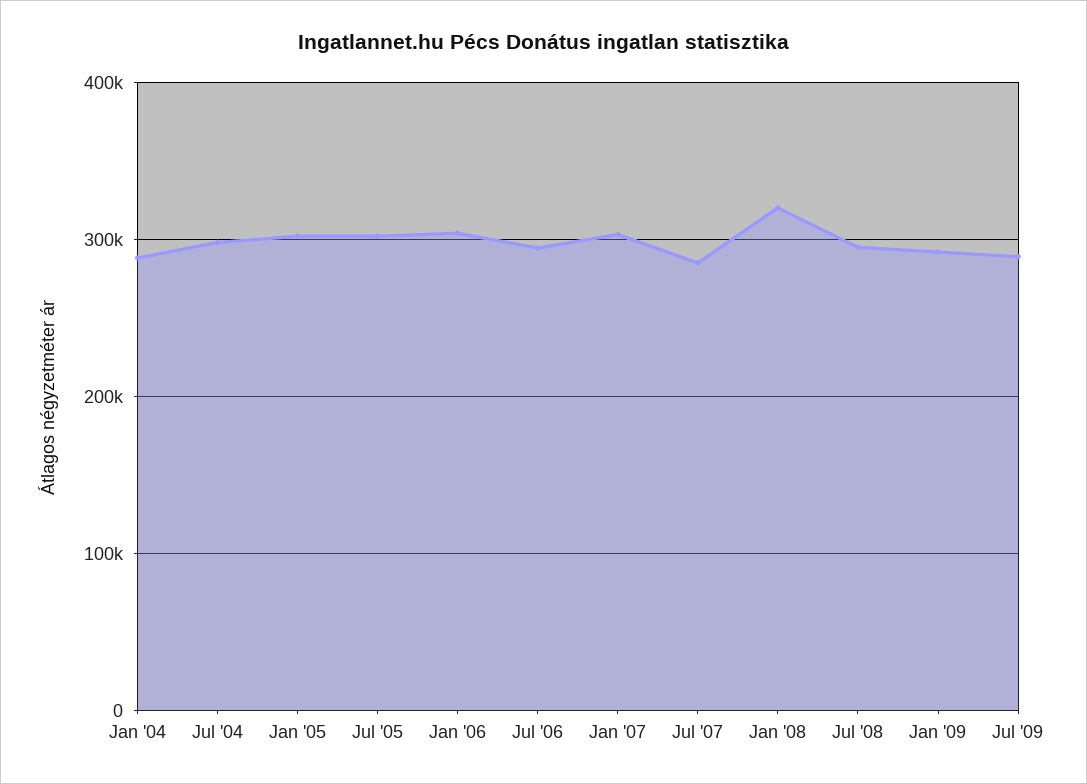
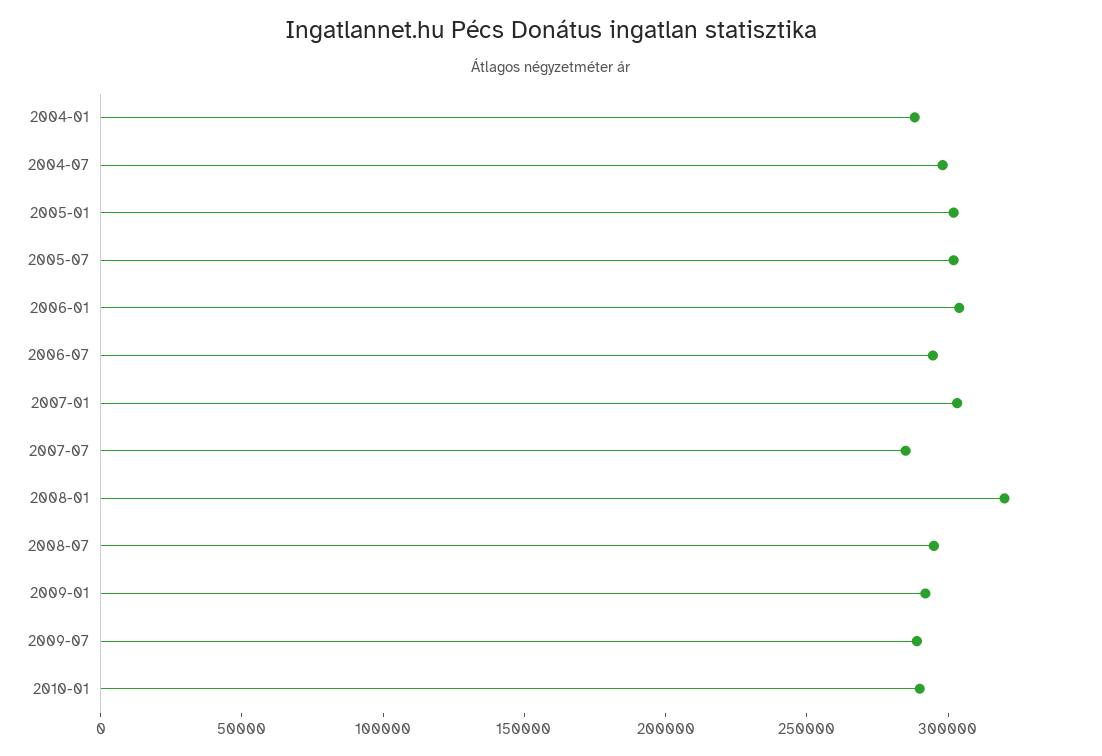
2010-01: none -> 290000

